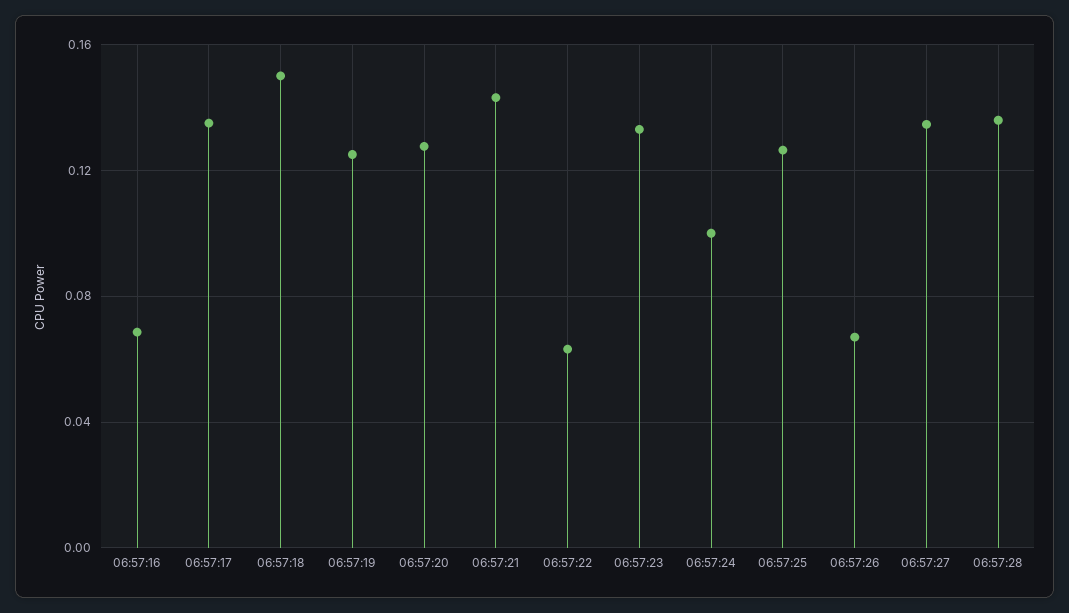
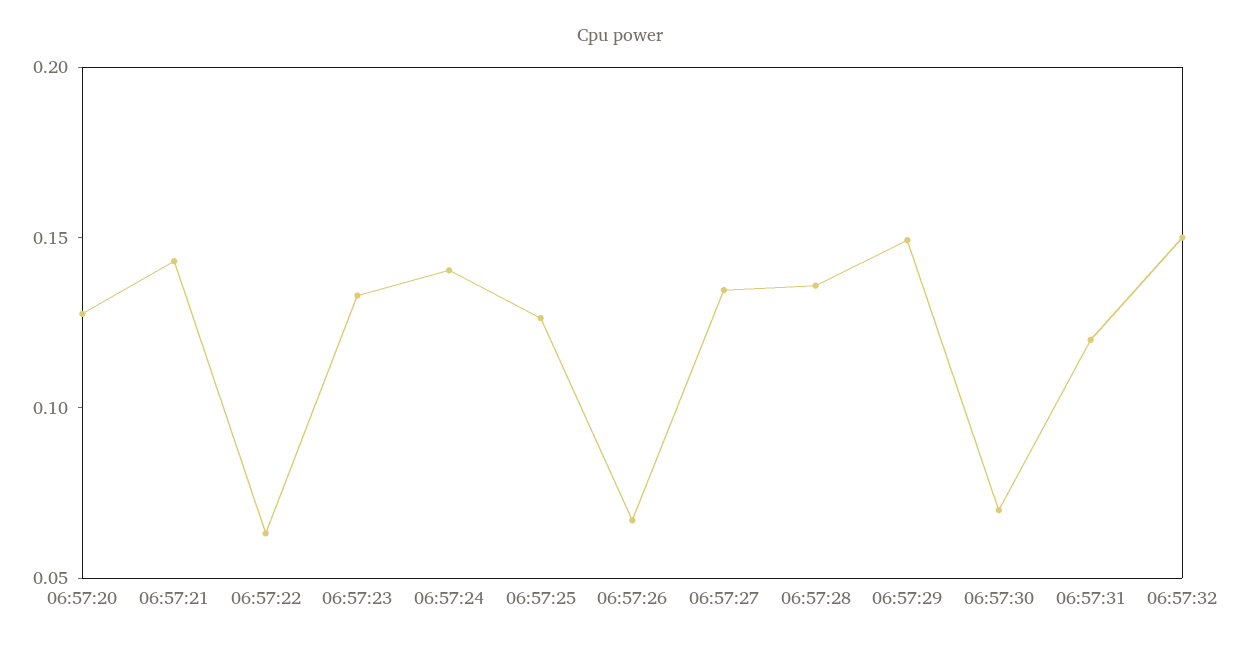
06:57:16: 0.07 -> none
06:57:17: 0.135 -> none
06:57:18: 0.15 -> none
06:57:19: 0.125 -> none
06:57:24: 0.1 -> 0.14
06:57:29: none -> 0.15
06:57:30: none -> 0.07
06:57:31: none -> 0.12
06:57:32: none -> 0.15

